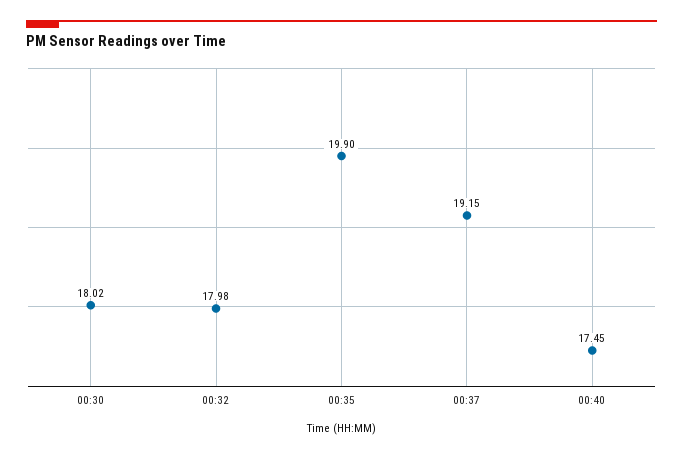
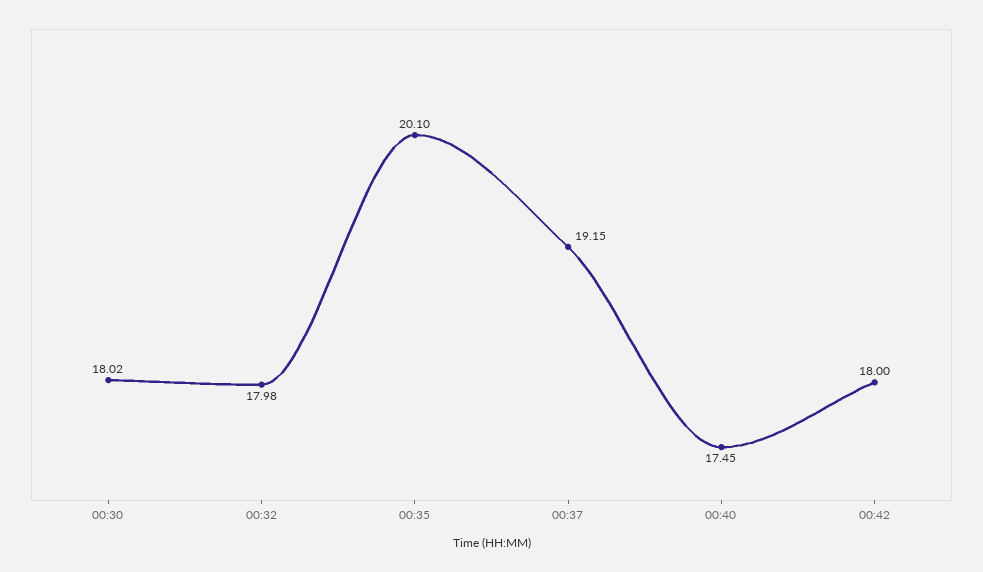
00:35: 19.9 -> 20.1
00:42: none -> 18

